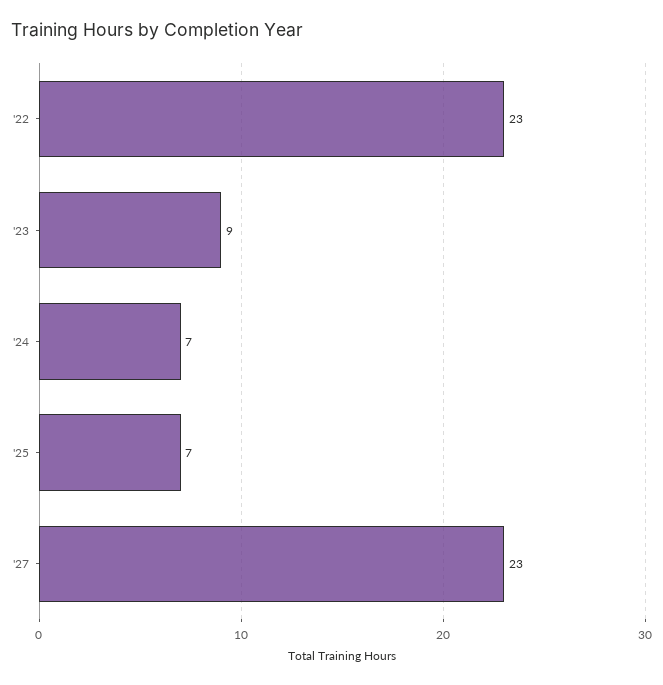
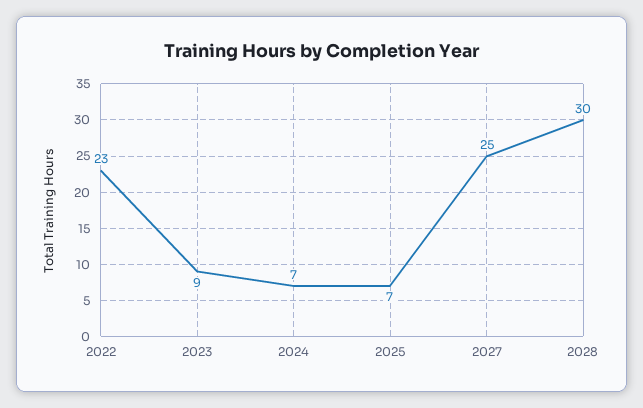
'27: 23 -> 25
2028: none -> 30

